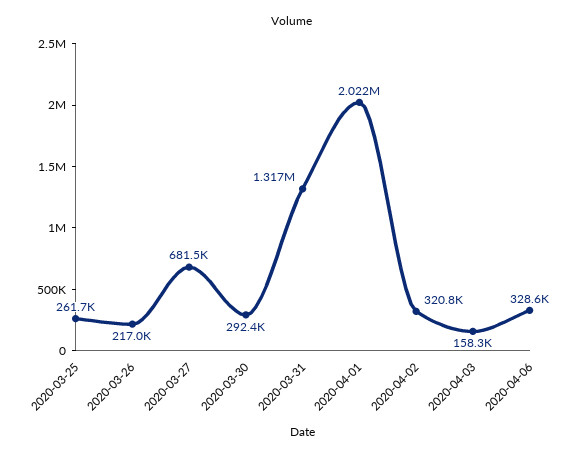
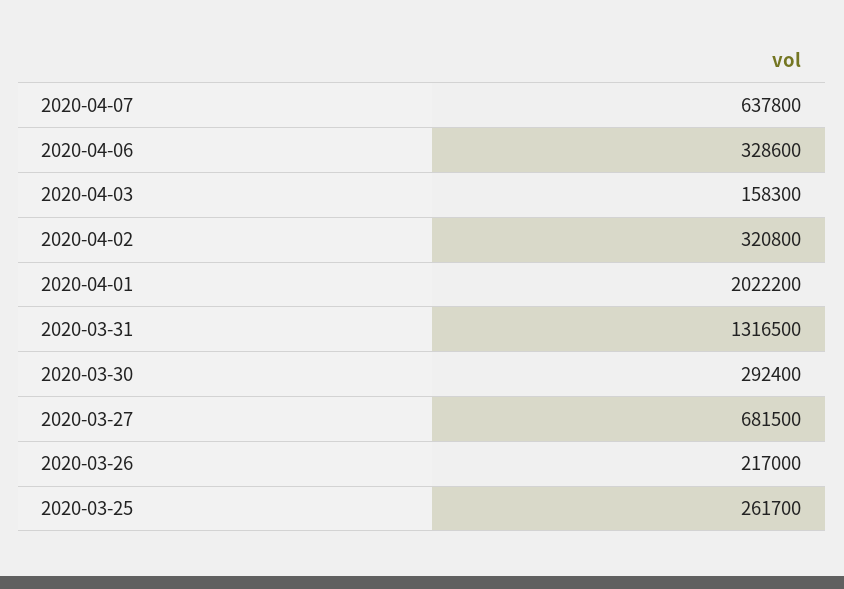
2020-04-07: none -> 637800

